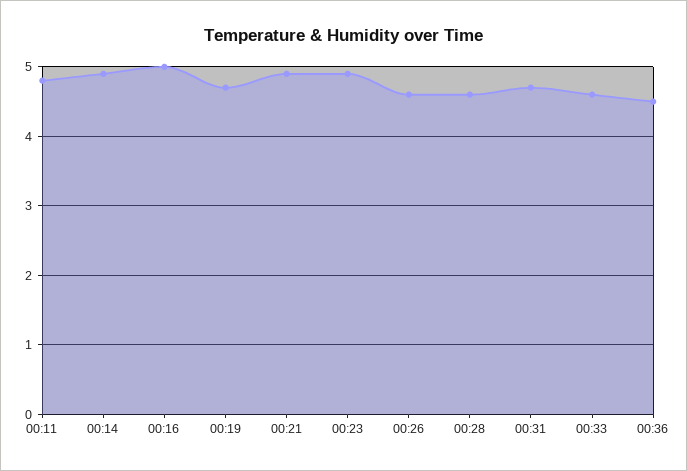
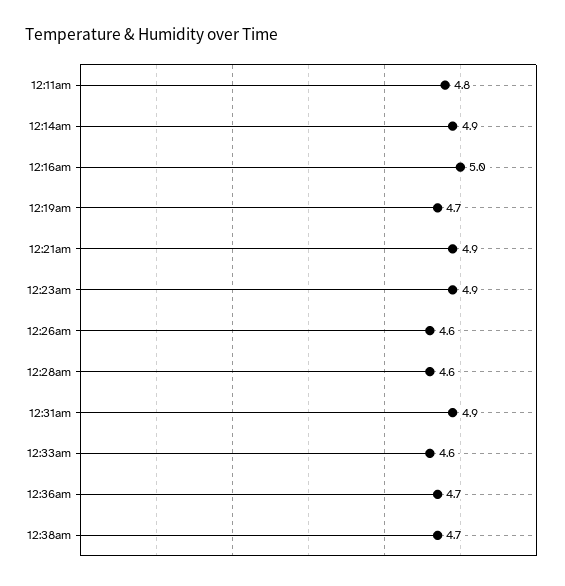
00:31: 4.7 -> 4.9
00:36: 4.5 -> 4.7
12:38am: none -> 4.7

